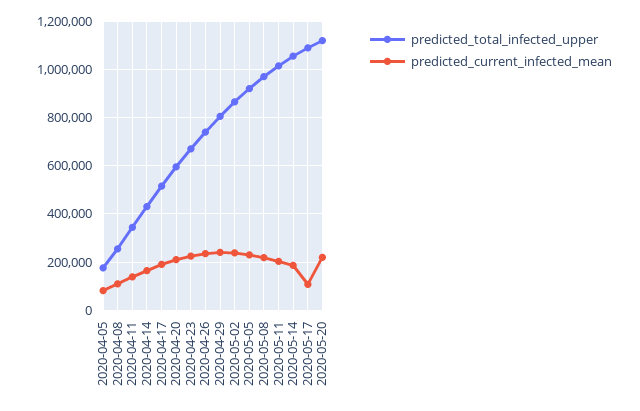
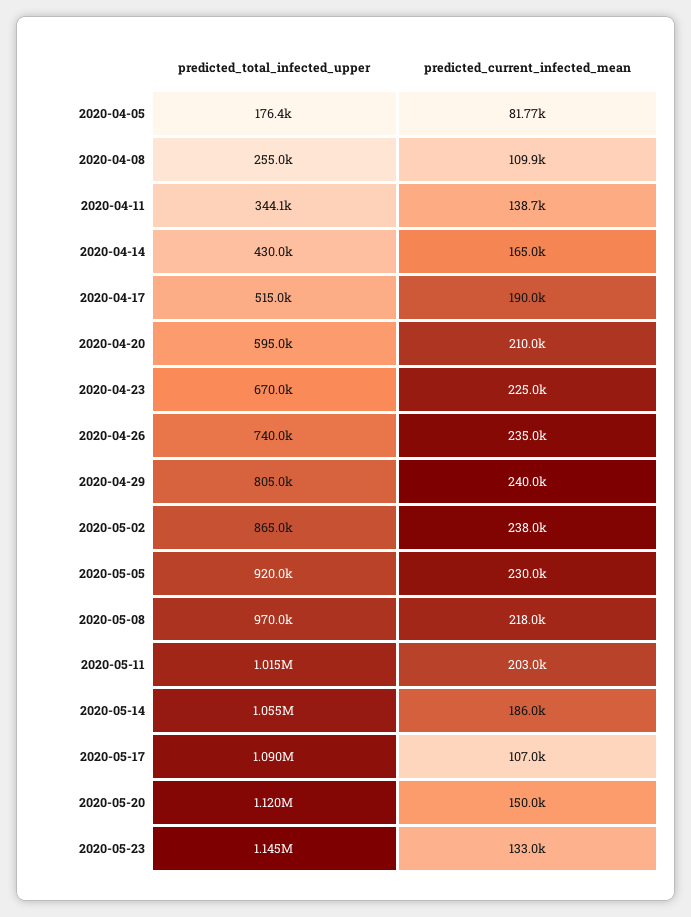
predicted_current_infected_mean, 2020-05-20: 225000 -> 150000
predicted_total_infected_upper, 2020-05-23: none -> 1145000
predicted_current_infected_mean, 2020-05-23: none -> 133000

